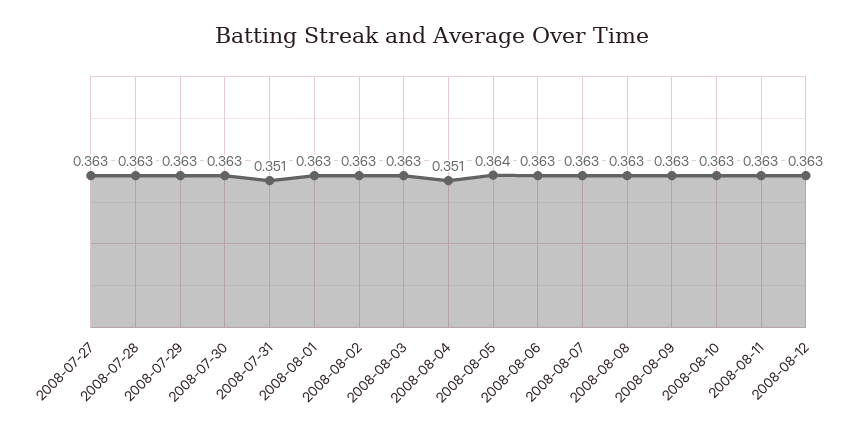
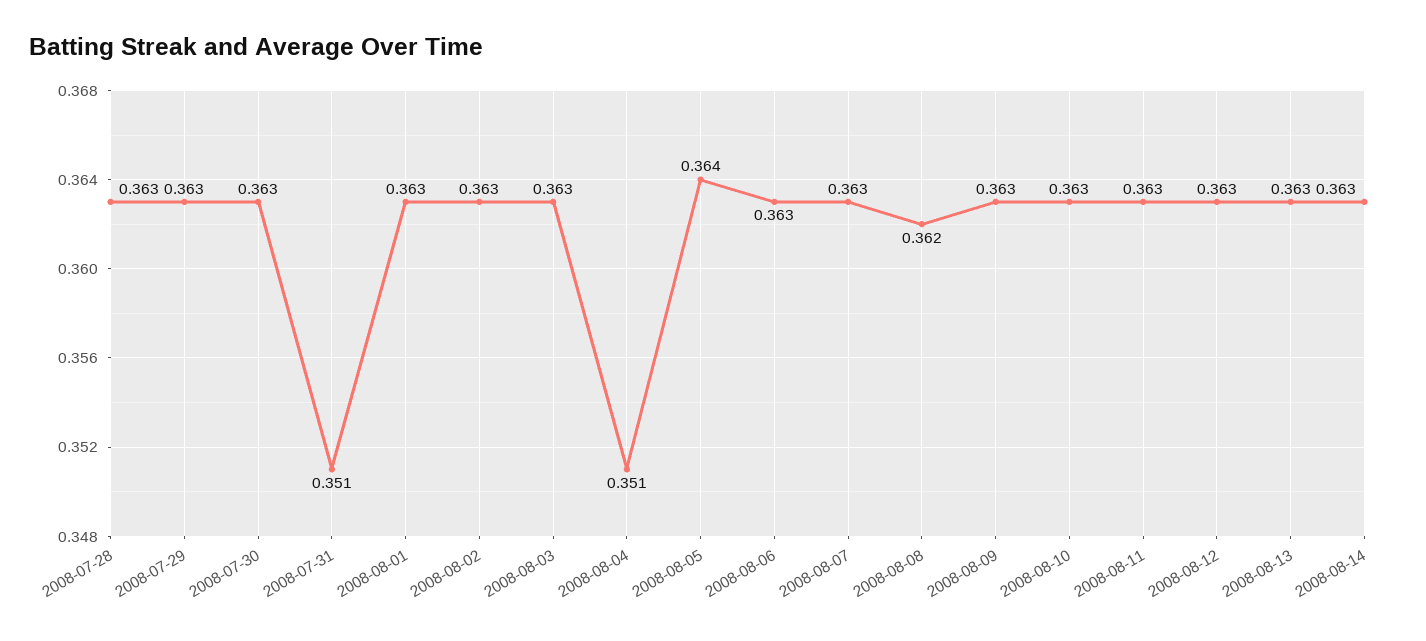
2008-07-27: 0.363 -> none
2008-08-08: 0.363 -> 0.362
2008-08-13: none -> 0.363
2008-08-14: none -> 0.363

